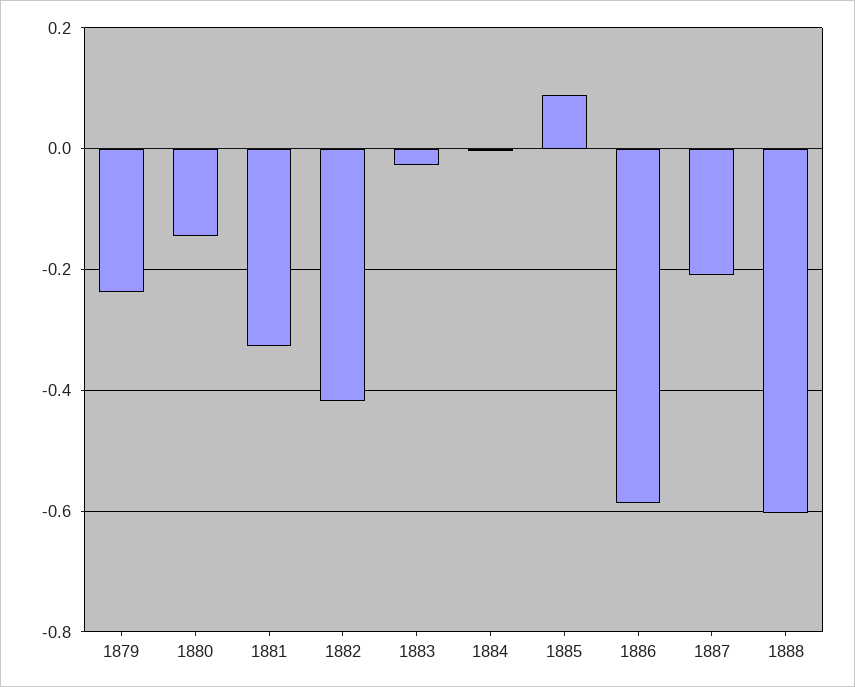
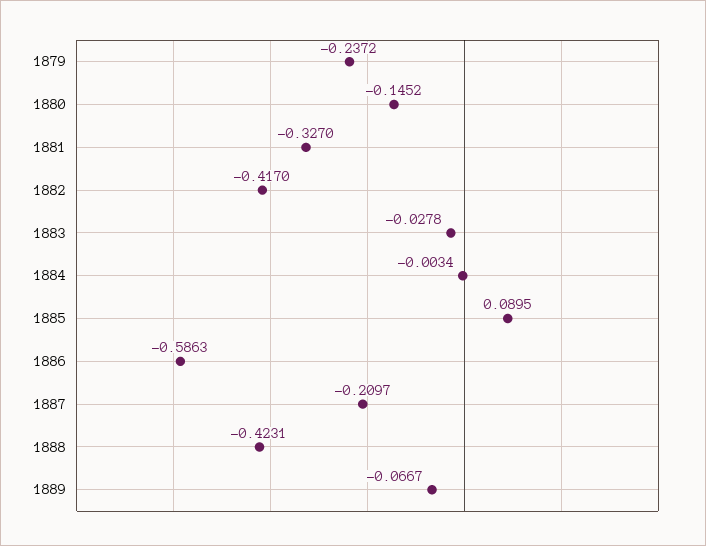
1888: -0.6 -> -0.4231
1889: none -> -0.0667

